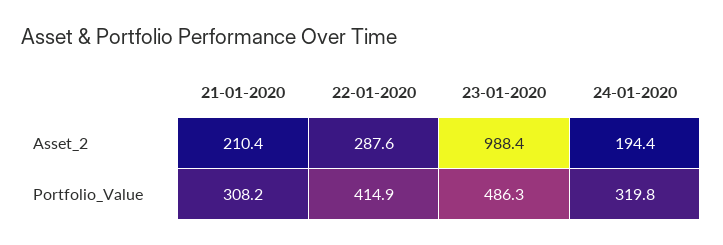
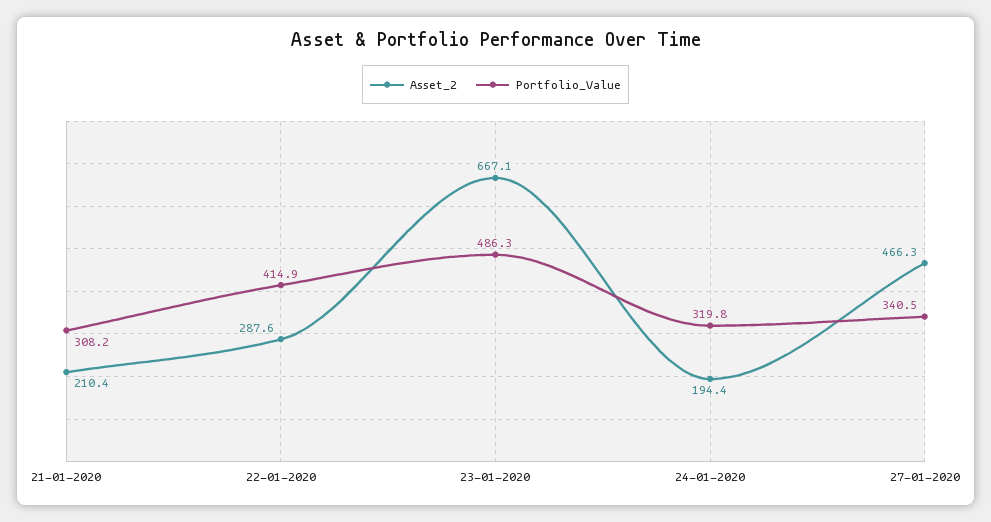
Asset_2, 23-01-2020: 988.4 -> 667.1
Asset_2, 27-01-2020: none -> 466.3
Portfolio_Value, 27-01-2020: none -> 340.5

